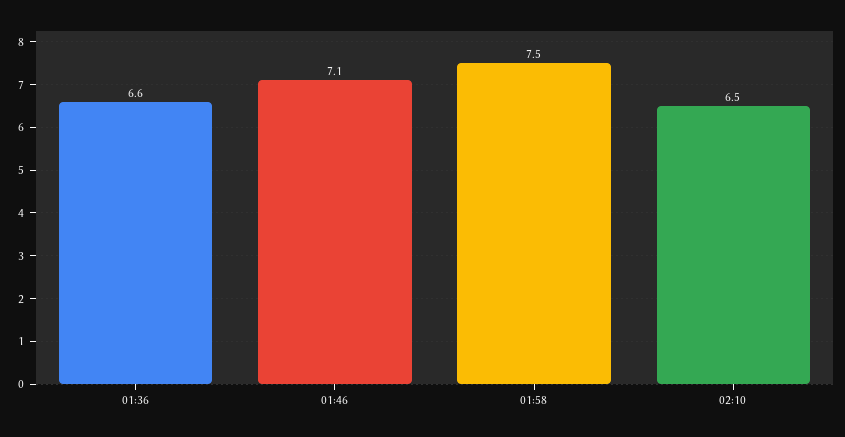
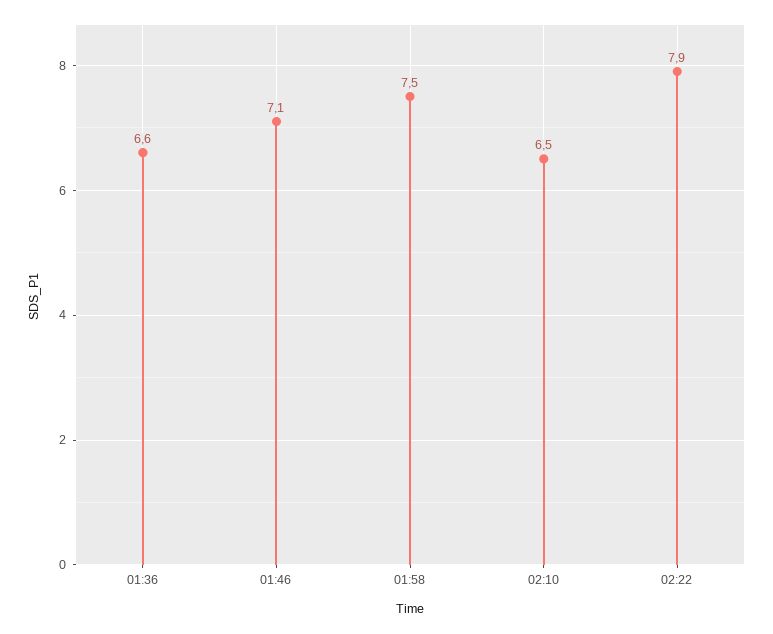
02:22: none -> 7.9

